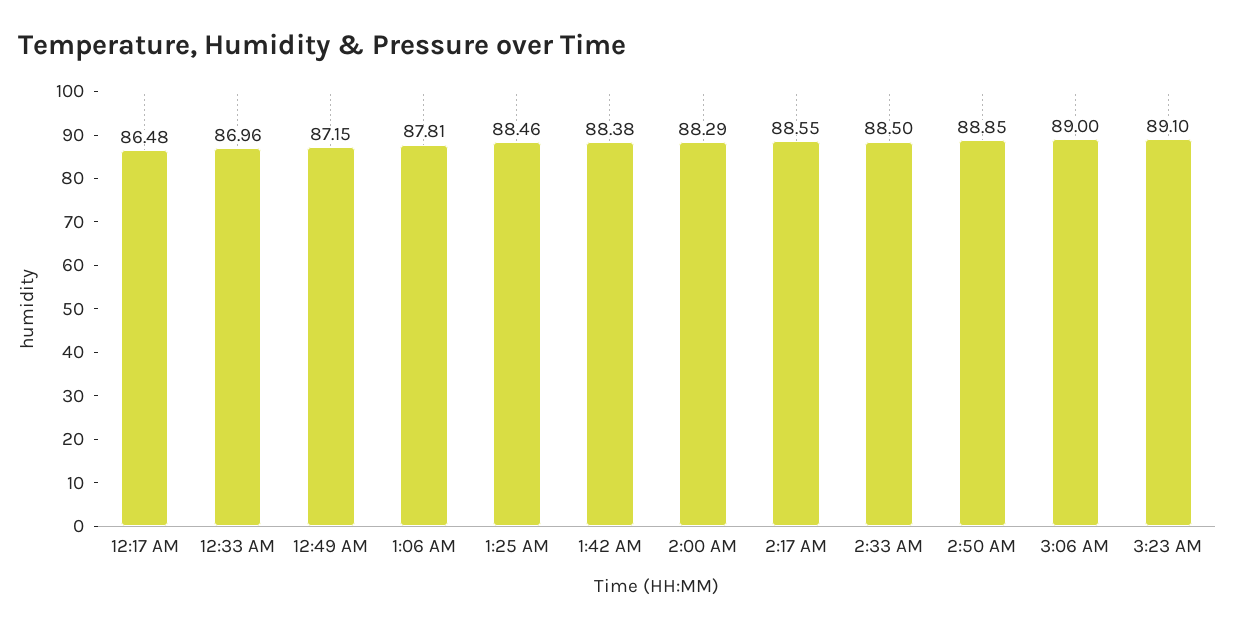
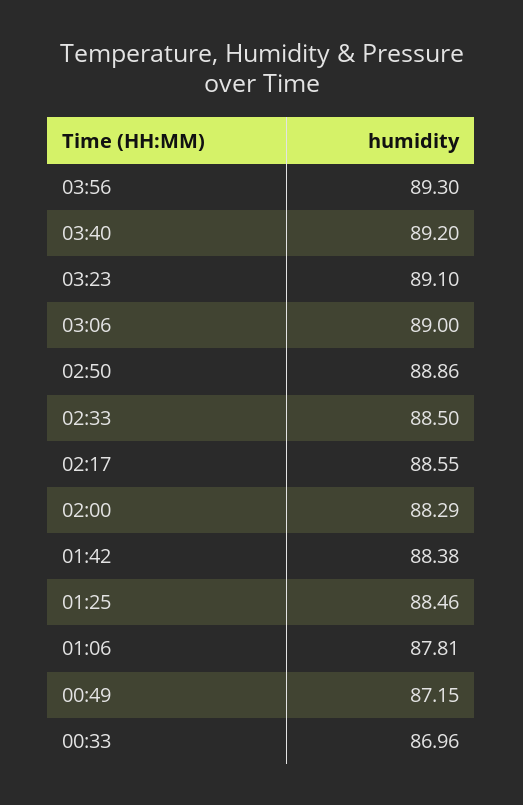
12:17 AM: 86.48 -> none
2:50 AM: 88.85 -> 88.86
03:56: none -> 89.3
03:40: none -> 89.2

